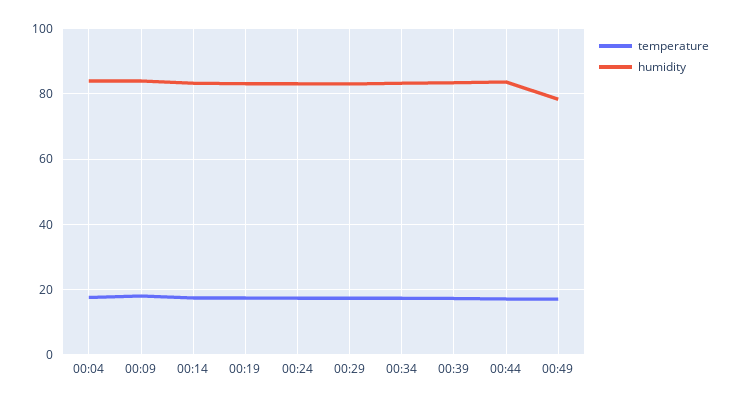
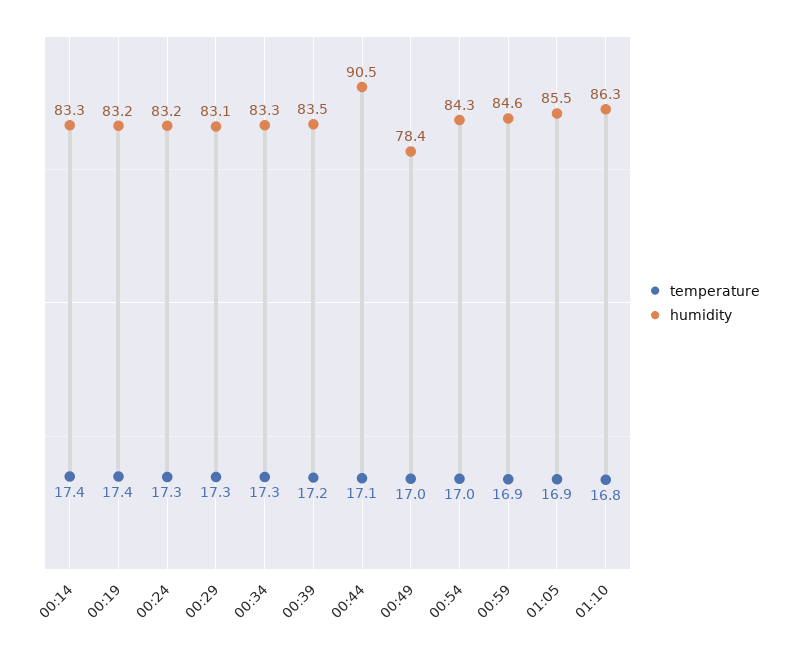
temperature, 00:04: 18 -> none
humidity, 00:04: 84 -> none
temperature, 00:09: 18 -> none
humidity, 00:09: 84 -> none
humidity, 00:44: 84 -> 90.5
temperature, 00:54: none -> 17
humidity, 00:54: none -> 84.3
temperature, 00:59: none -> 16.9
humidity, 00:59: none -> 84.6
temperature, 01:05: none -> 16.9
humidity, 01:05: none -> 85.5
temperature, 01:10: none -> 16.8
humidity, 01:10: none -> 86.3

